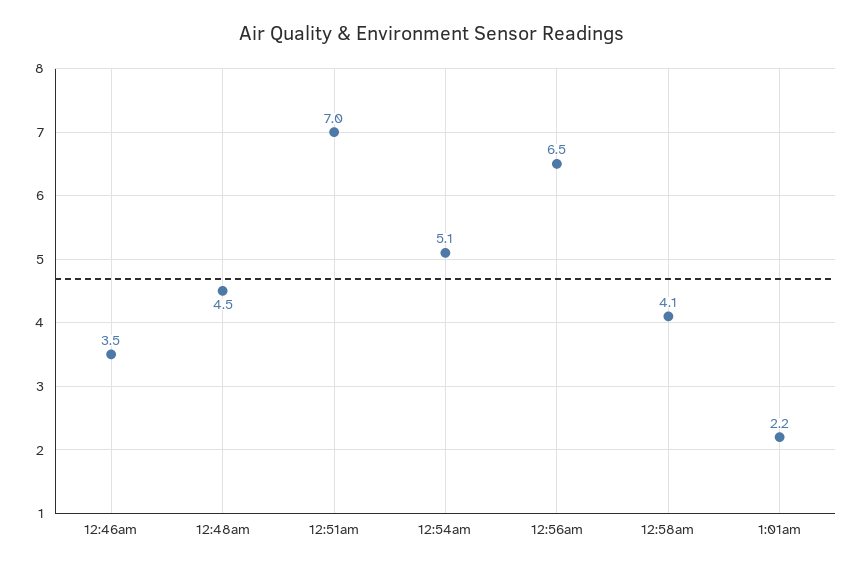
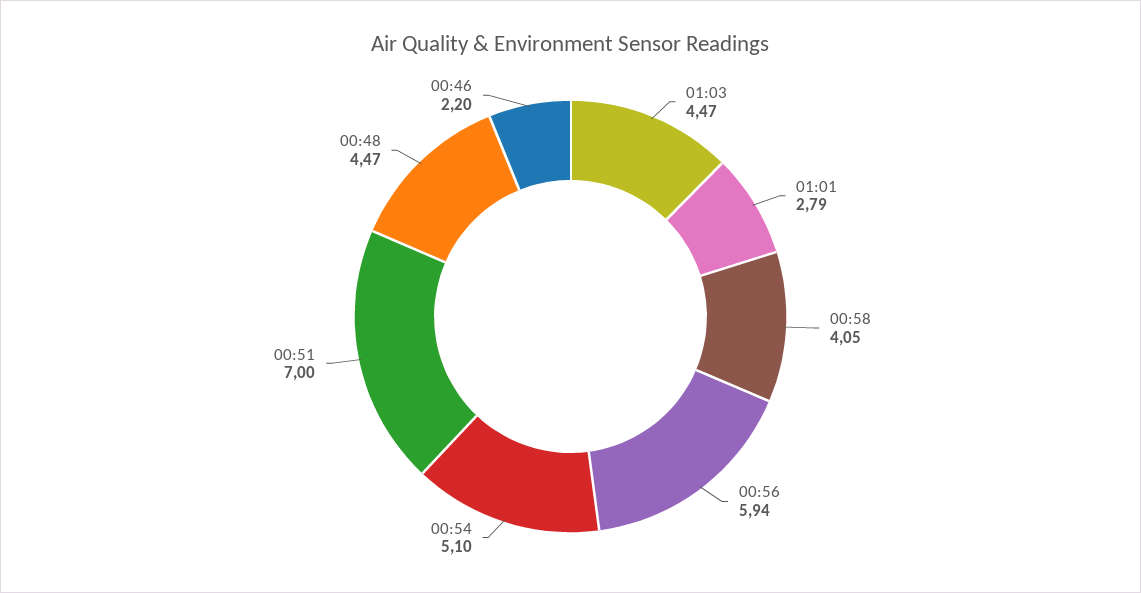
12:46am: 3.5 -> 2.2
12:56am: 6.5 -> 5.94
1:01am: 2.2 -> 2.79
01:03: none -> 4.47

